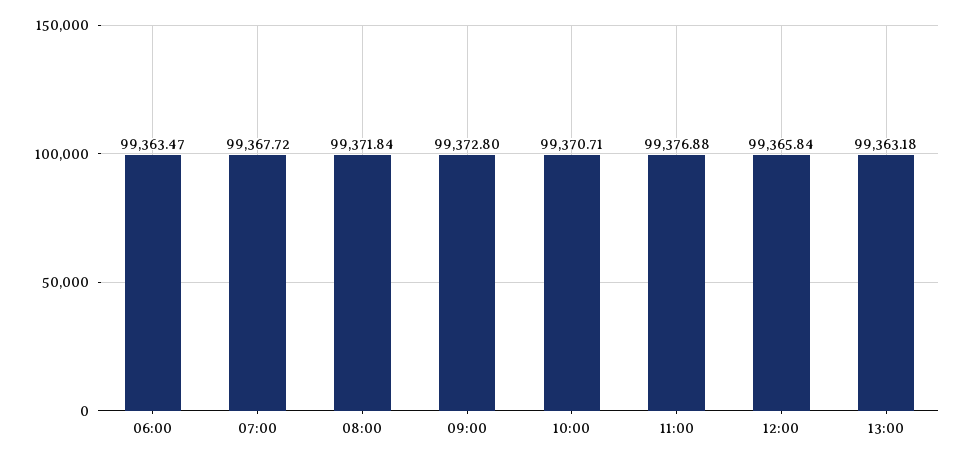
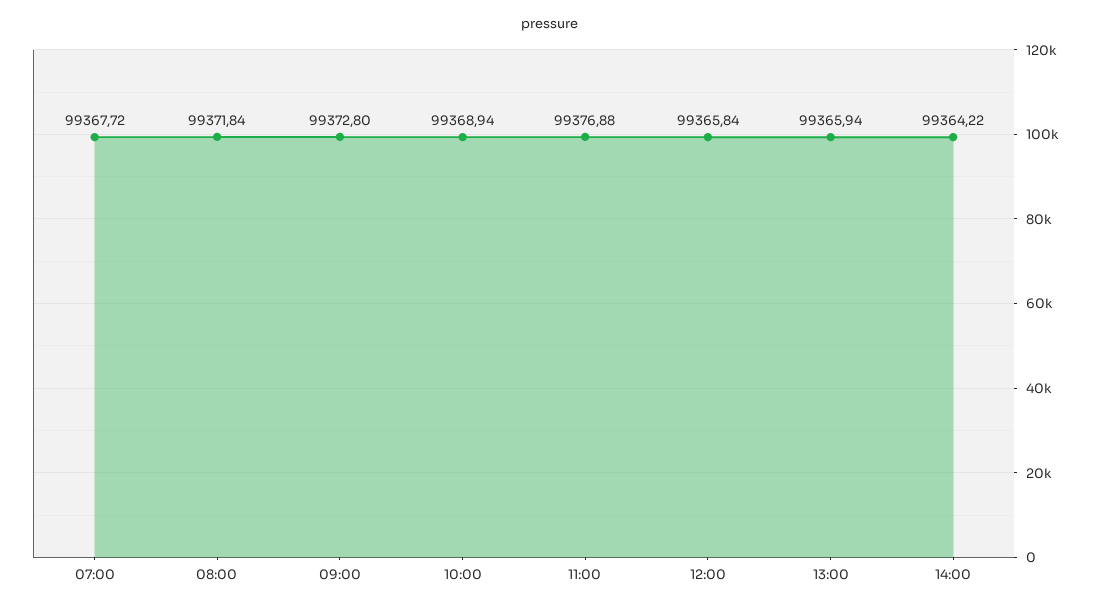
06:00: 99363.47 -> none
10:00: 99370.71 -> 99368.94
13:00: 99363.18 -> 99365.94
14:00: none -> 99364.22

